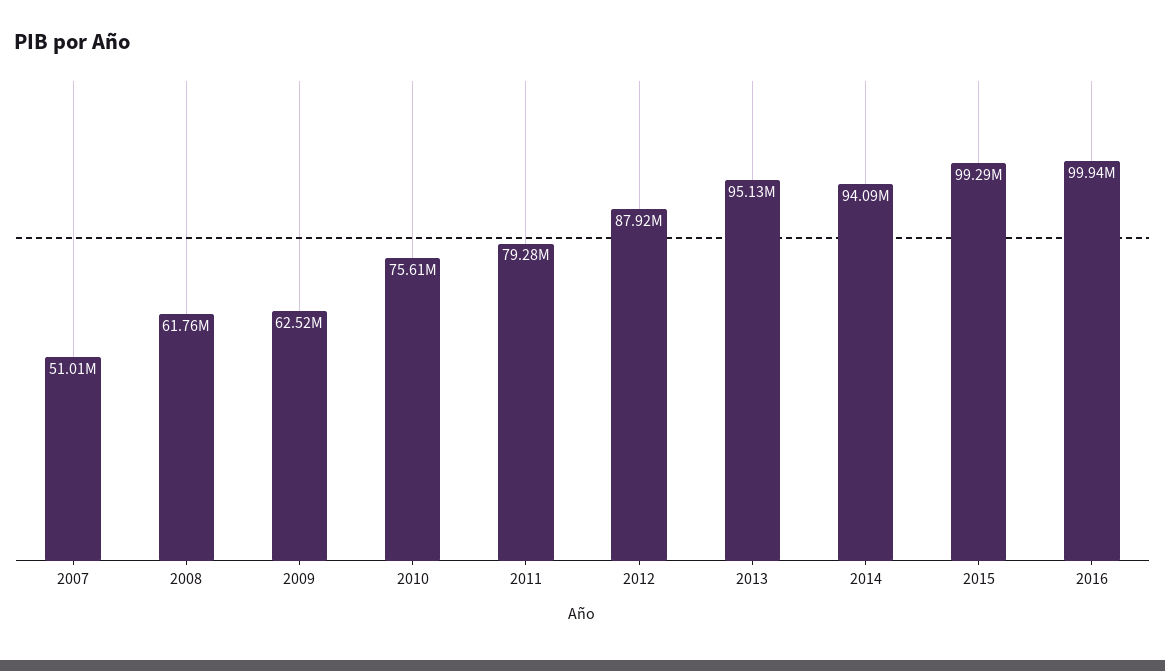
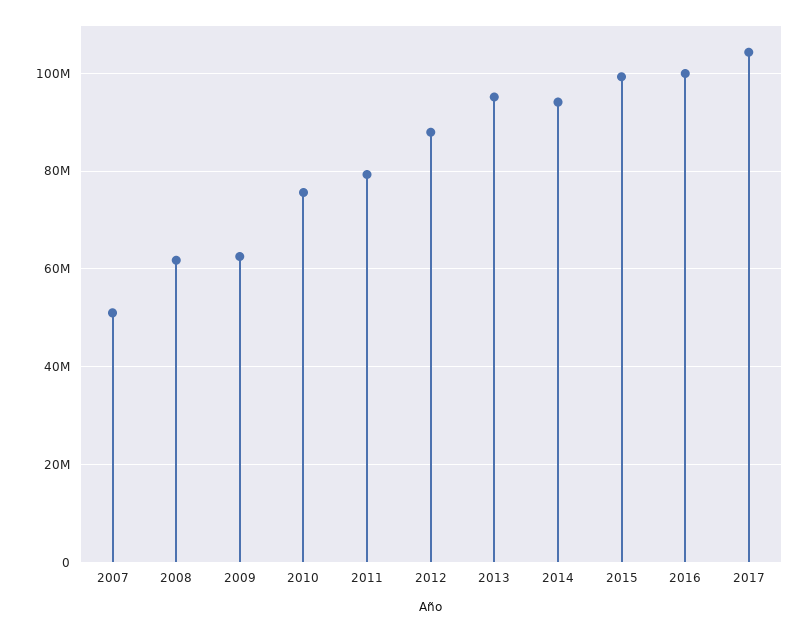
2017: none -> 104000000

